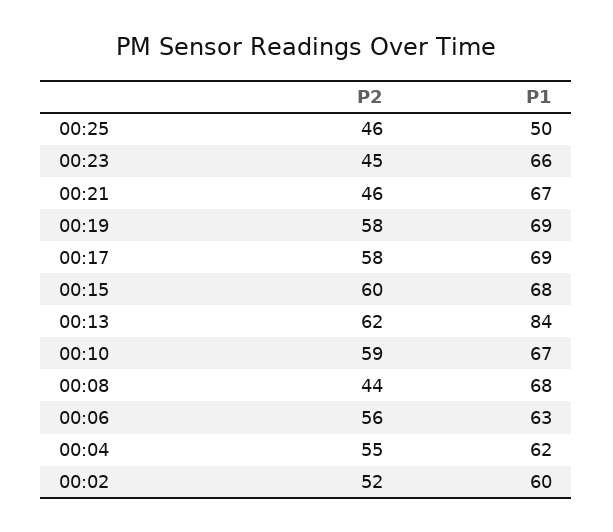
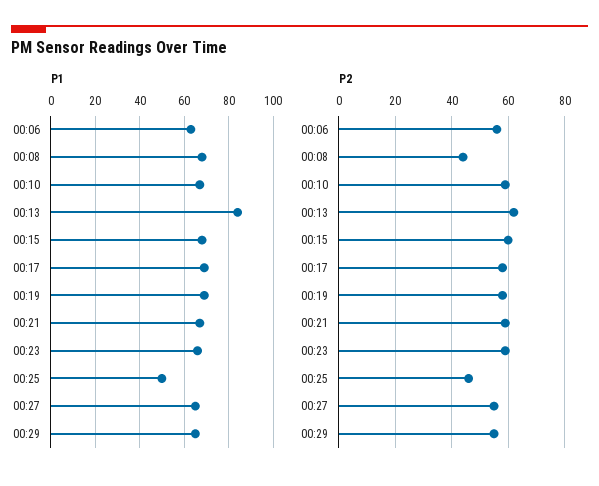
P2, 00:23: 45 -> 60
P2, 00:21: 46 -> 60
P2, 00:04: 55 -> none
P1, 00:04: 62 -> none
P2, 00:02: 52 -> none
P1, 00:02: 60 -> none
P1, 00:27: none -> 65
P1, 00:29: none -> 65
P2, 00:27: none -> 55
P2, 00:29: none -> 55

